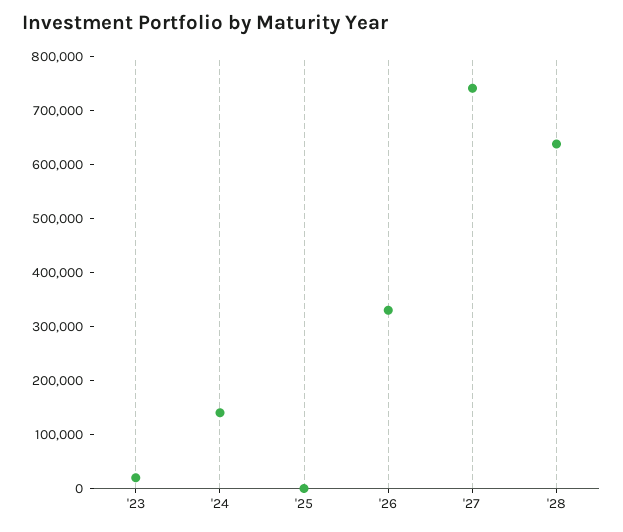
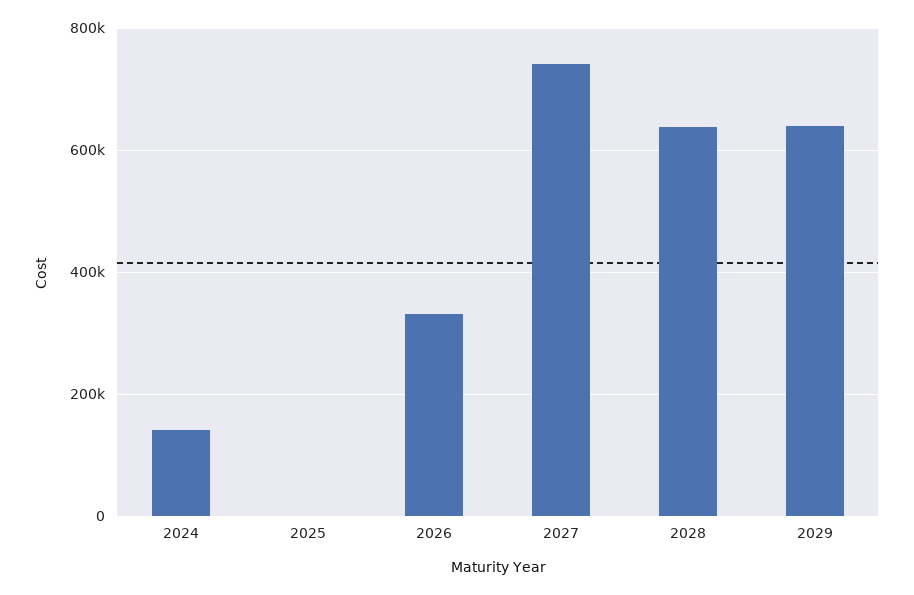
'23: 20000 -> none
2029: none -> 640000

